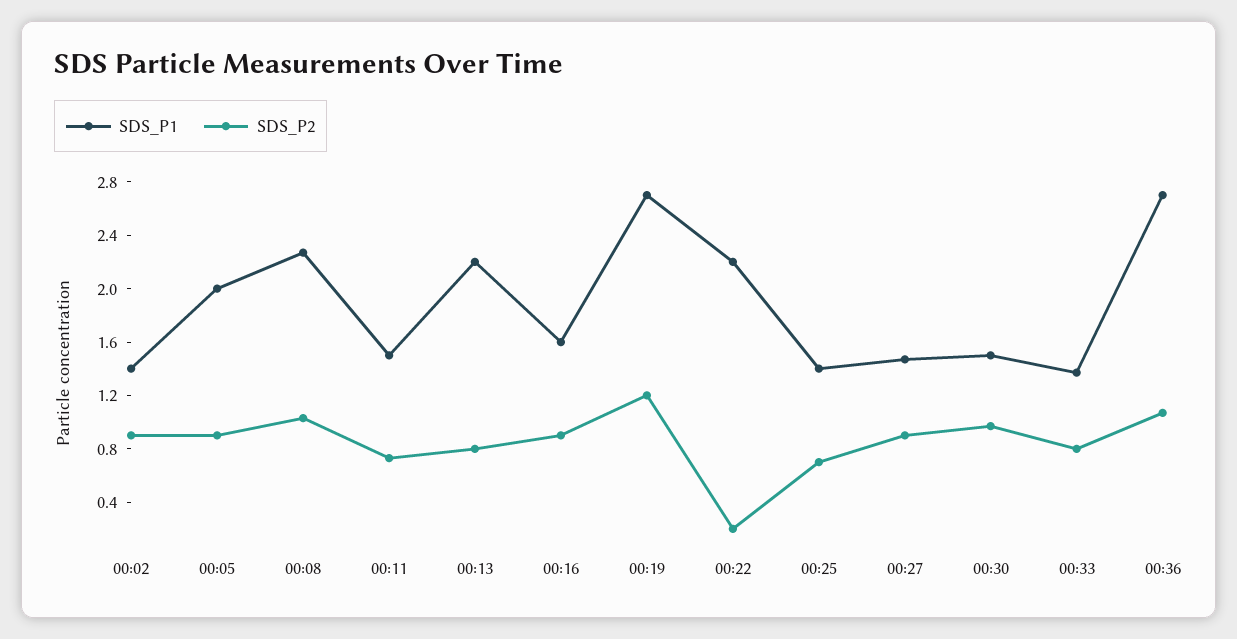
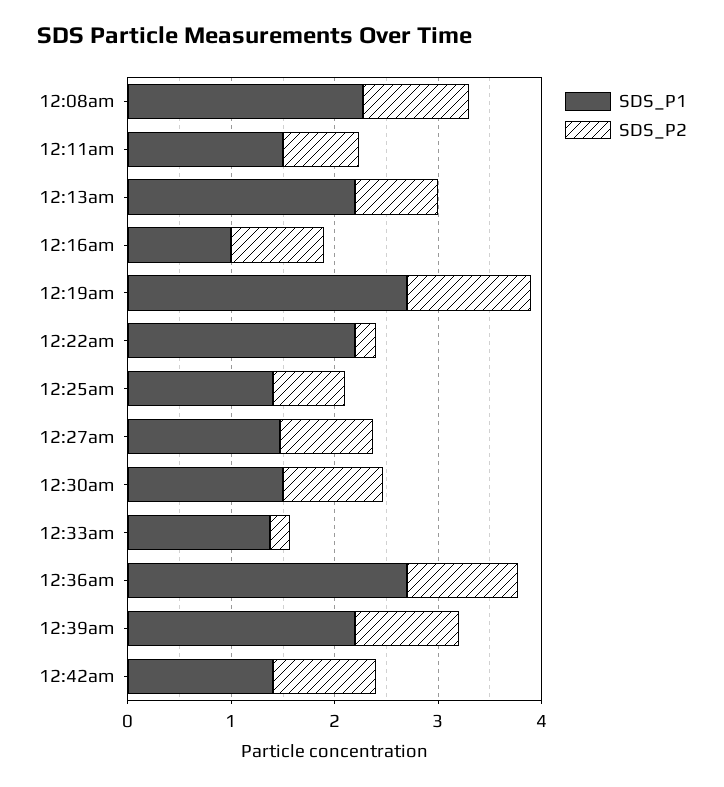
SDS_P1, 00:02: 1.4 -> none
SDS_P2, 00:02: 0.9 -> none
SDS_P1, 00:05: 2 -> none
SDS_P2, 00:05: 0.9 -> none
SDS_P1, 00:16: 1.6 -> 1
SDS_P2, 00:33: 0.8 -> 0.2
SDS_P1, 12:39am: none -> 2.2
SDS_P2, 12:39am: none -> 1
SDS_P1, 12:42am: none -> 1.4
SDS_P2, 12:42am: none -> 1

